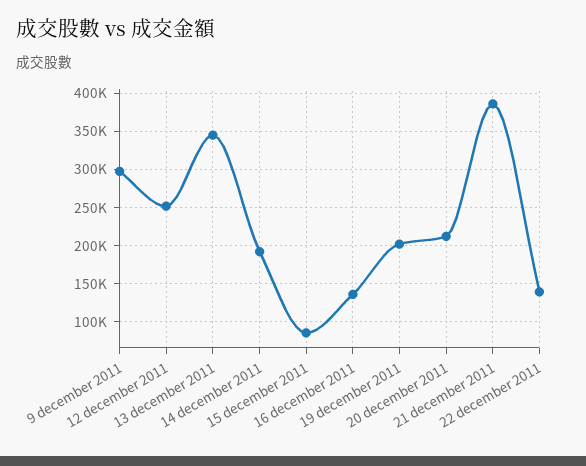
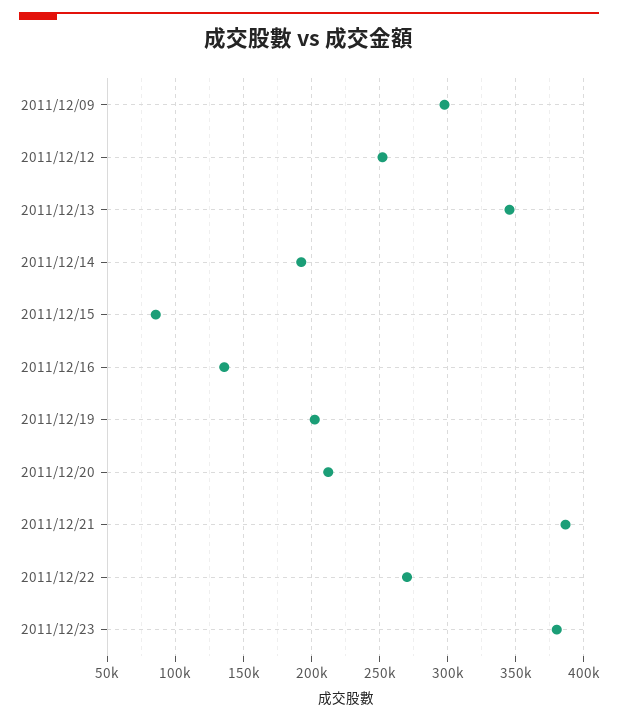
22 december 2011: 140000 -> 270000
2011/12/23: none -> 380000

